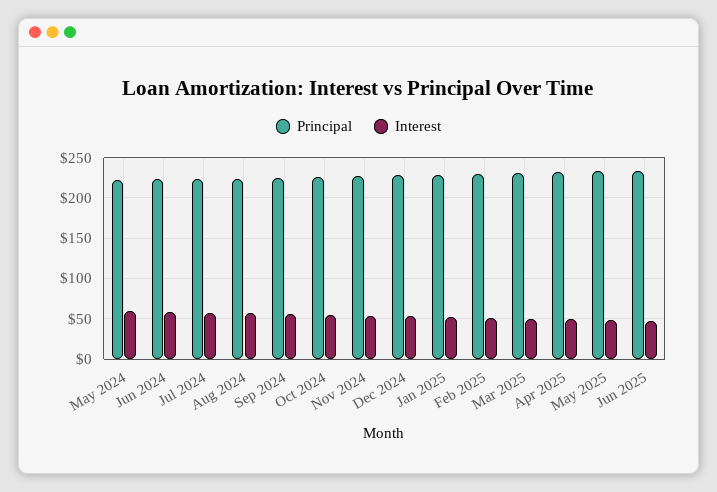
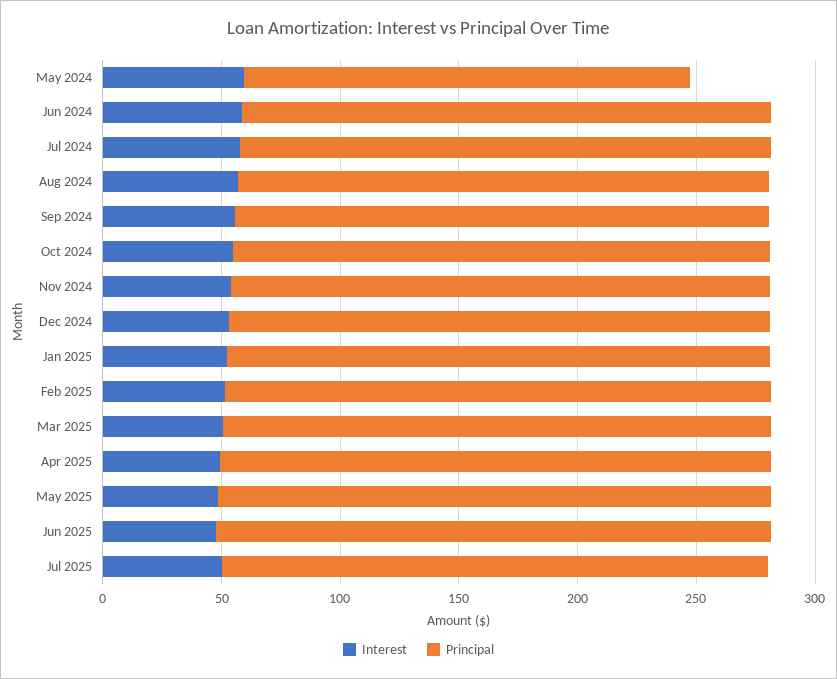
Principal, May 2024: 220 -> 190
Interest, Jul 2025: none -> 50
Principal, Jul 2025: none -> 230

